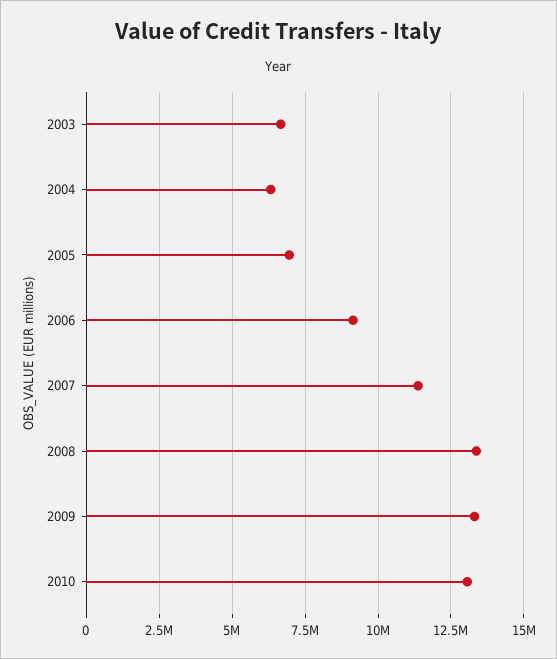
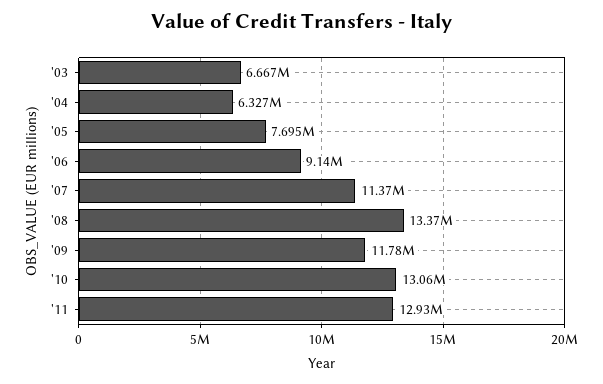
2005: 7000000 -> 7695000
2009: 13250000 -> 11780000
'11: none -> 12930000

